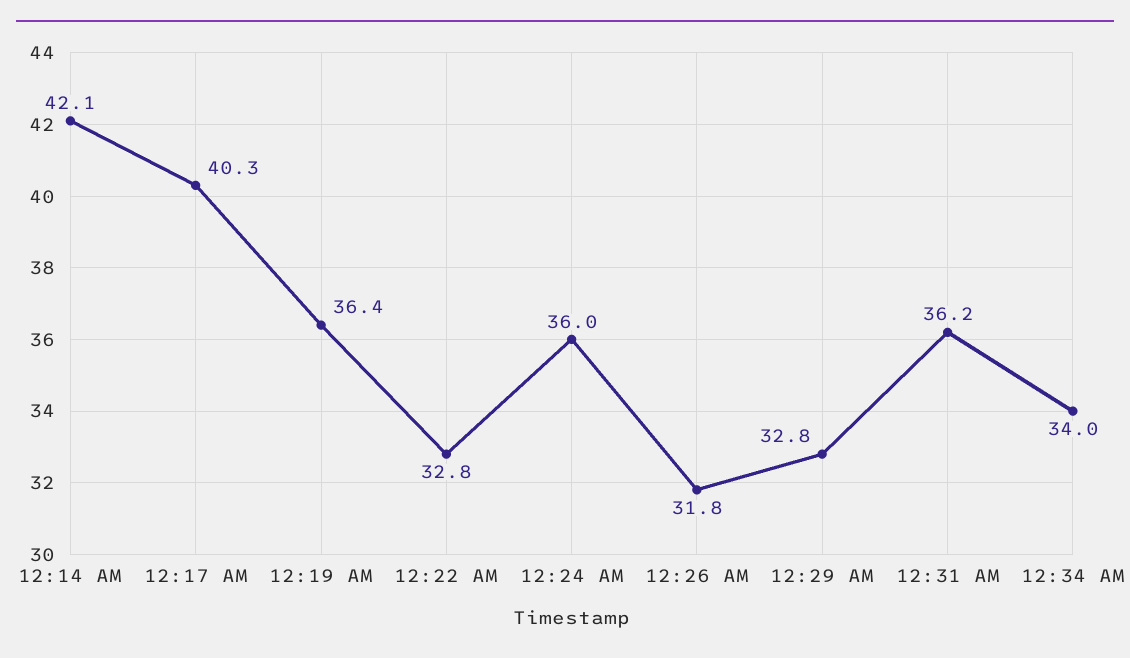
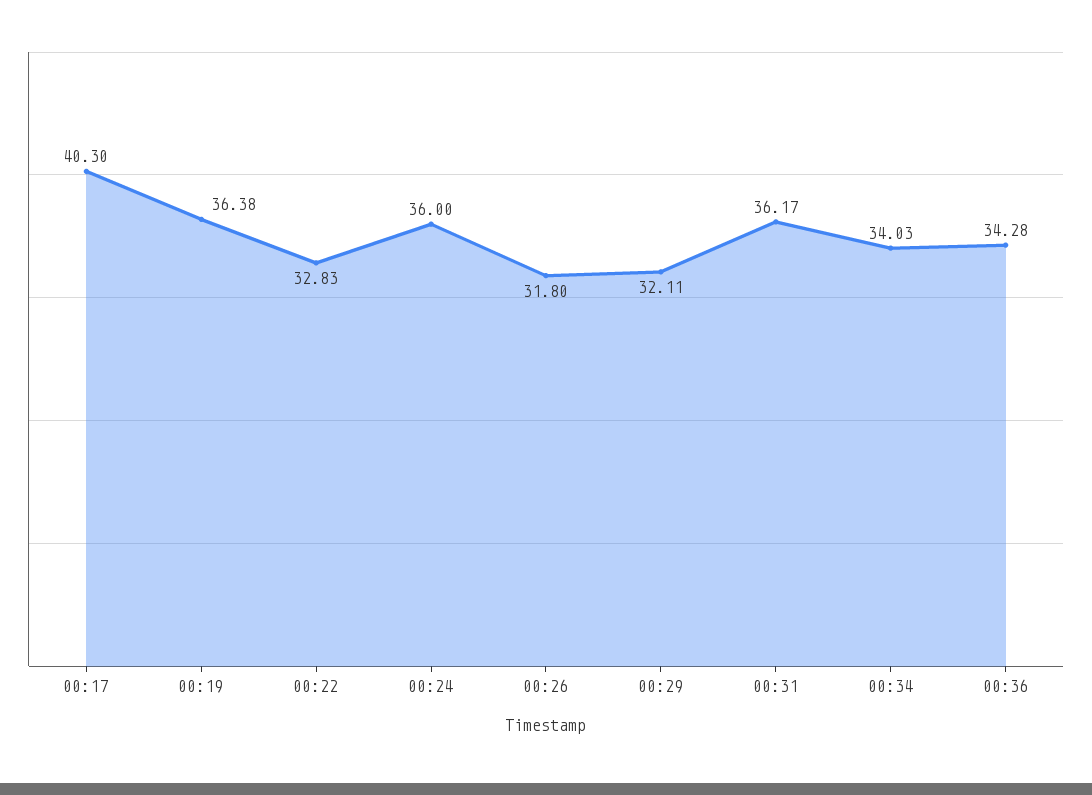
12:14 AM: 42.1 -> none
12:29 AM: 32.8 -> 32.11
00:36: none -> 34.28

